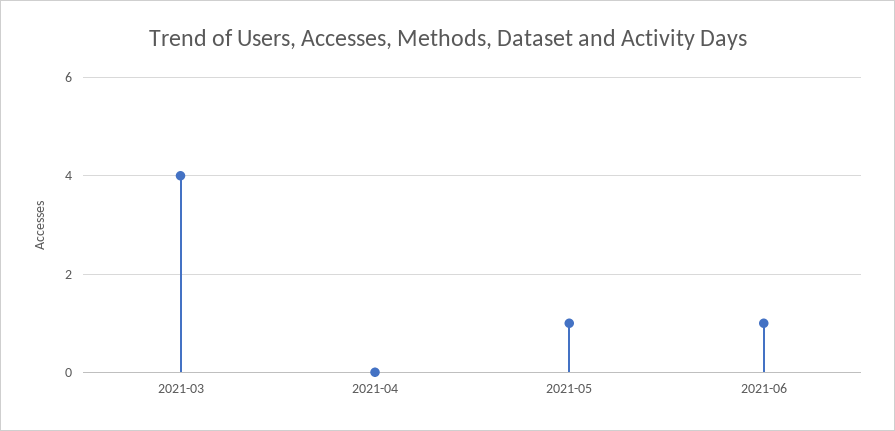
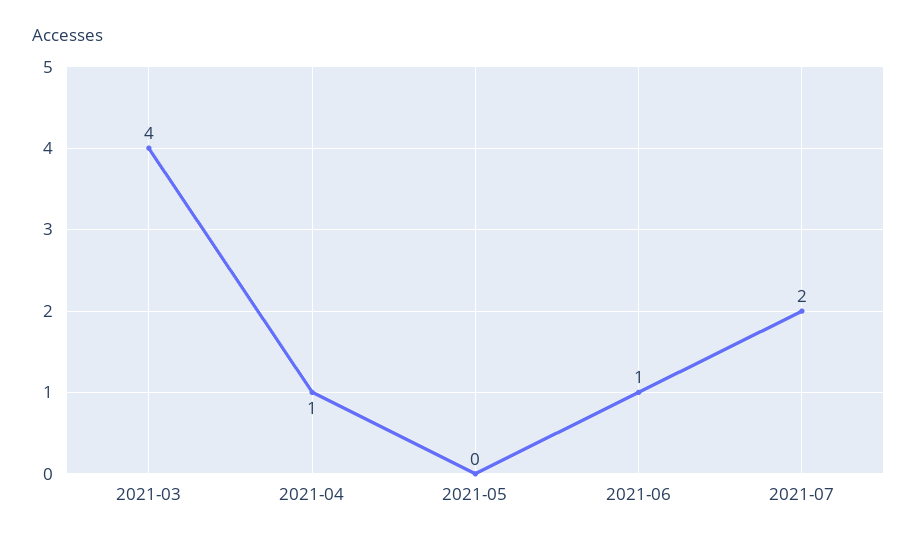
2021-04: 0 -> 1
2021-05: 1 -> 0
2021-07: none -> 2

